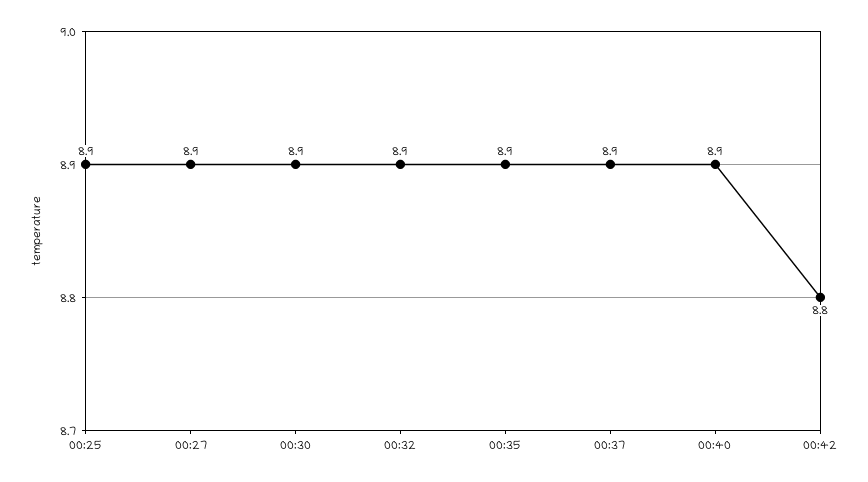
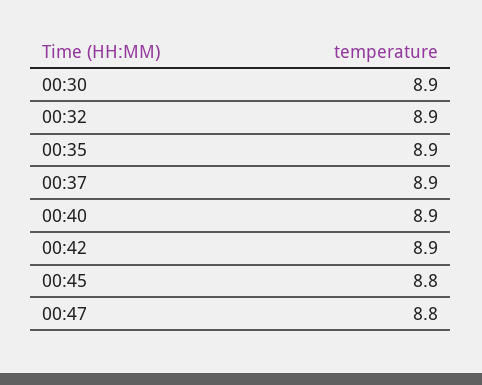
00:25: 8.9 -> none
00:27: 8.9 -> none
00:42: 8.8 -> 8.9
00:45: none -> 8.8
00:47: none -> 8.8

